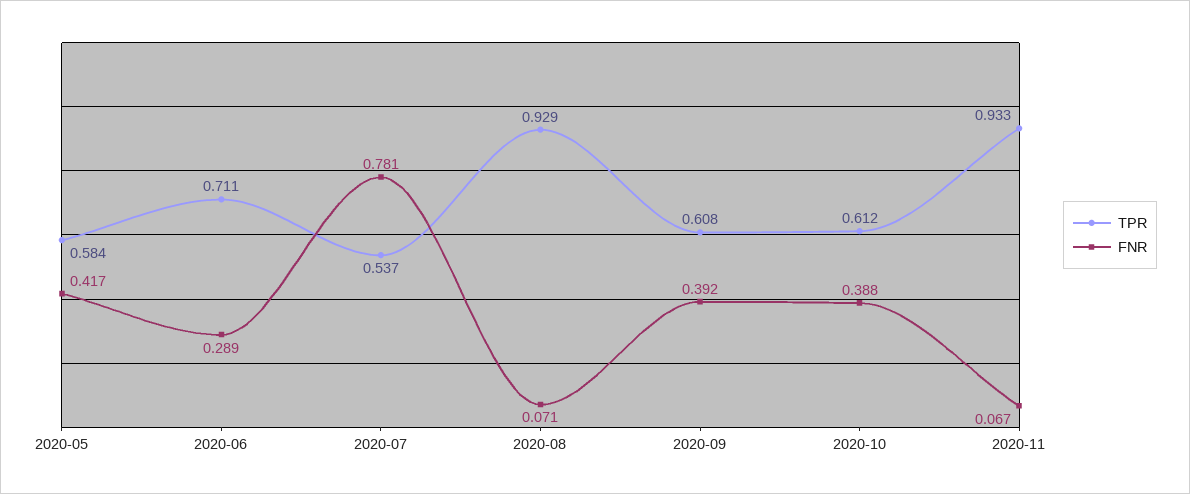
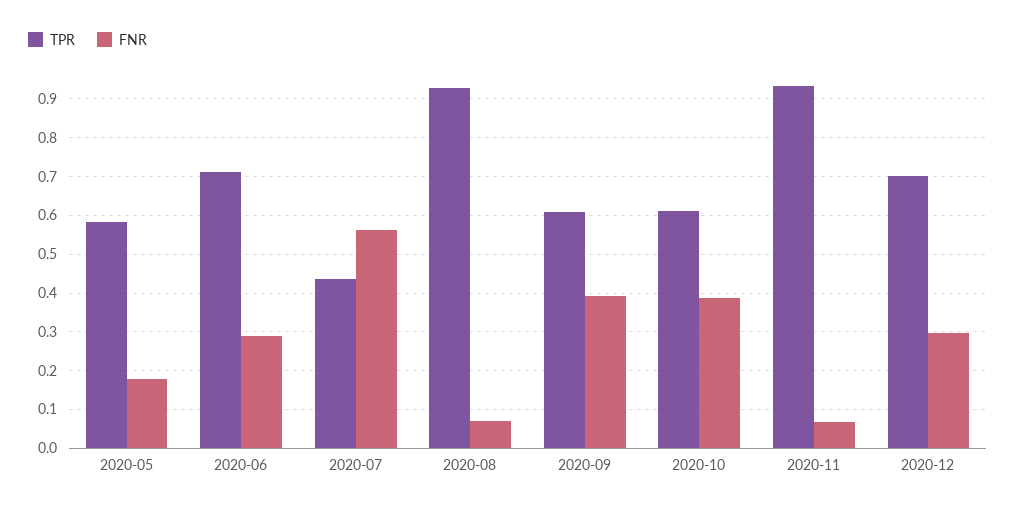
FNR, 2020-05: 0.417 -> 0.18
TPR, 2020-07: 0.537 -> 0.44
FNR, 2020-07: 0.781 -> 0.56
TPR, 2020-12: none -> 0.7
FNR, 2020-12: none -> 0.3

